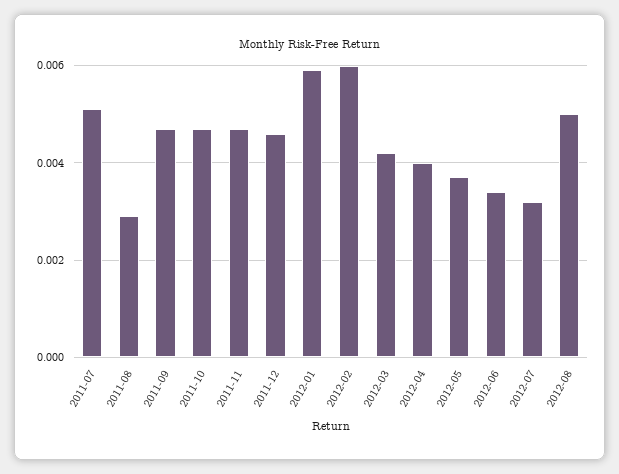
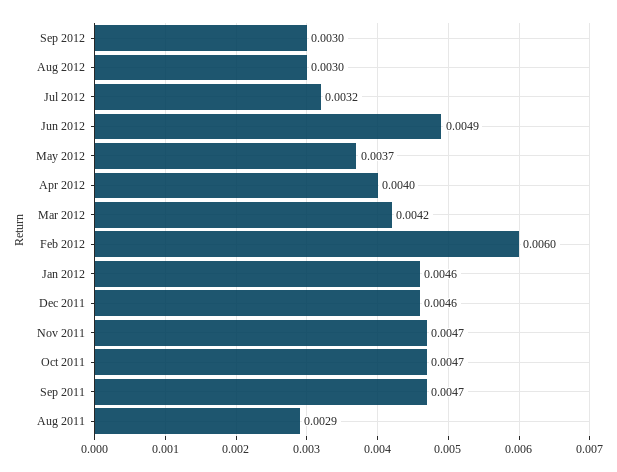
2011-07: 0.005 -> none
2012-01: 0.006 -> 0.0046
2012-06: 0.0035 -> 0.0049
2012-08: 0.005 -> 0.003
Sep 2012: none -> 0.003

